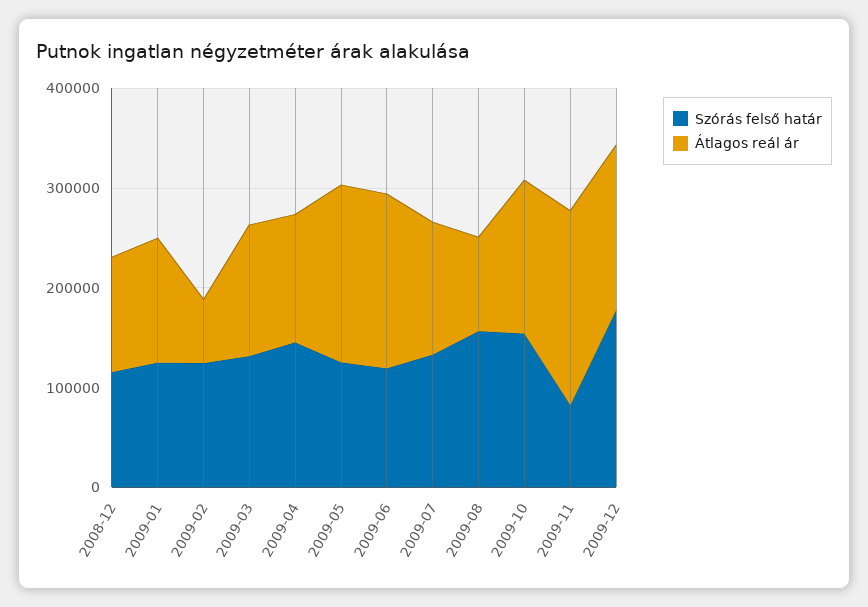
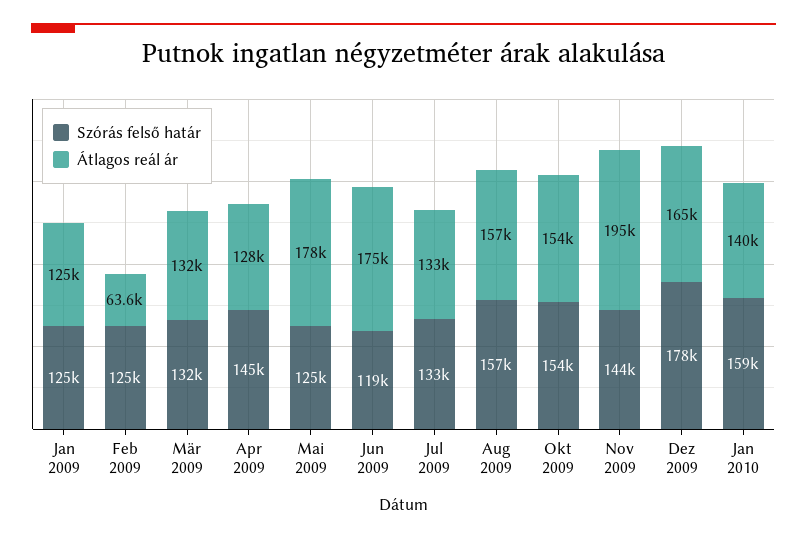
Szórás felső határ, 2008-12: 120000 -> none
Átlagos reál ár, 2008-12: 120000 -> none
Átlagos reál ár, 2009-08: 100000 -> 157000
Szórás felső határ, 2009-11: 80000 -> 144000
Szórás felső határ, Jan 2010: none -> 159000
Átlagos reál ár, Jan 2010: none -> 140000

